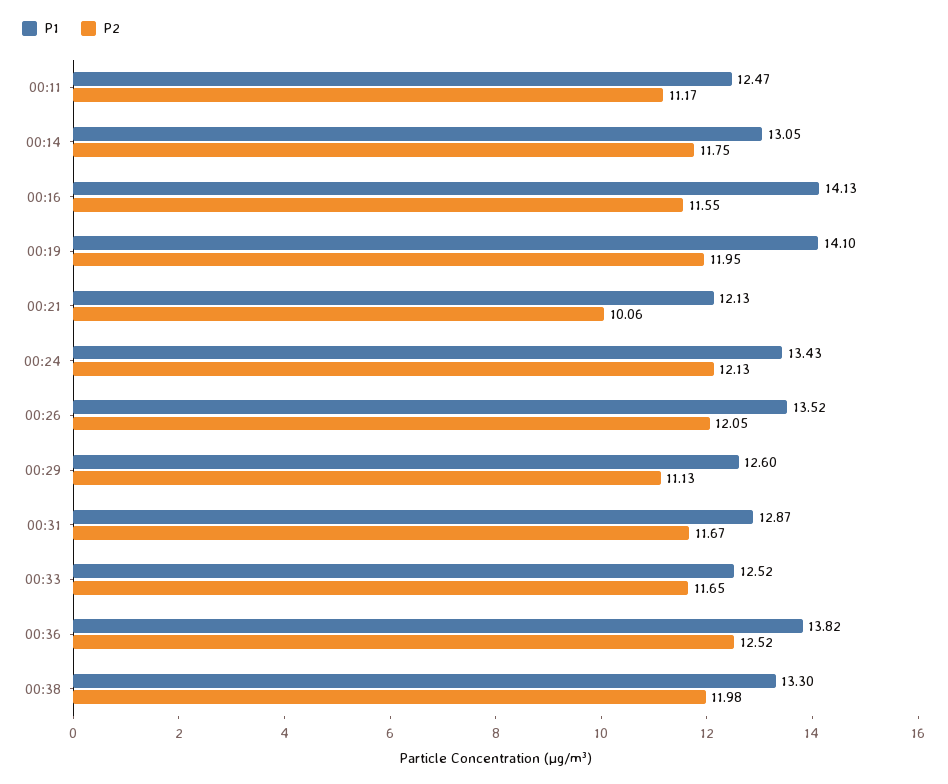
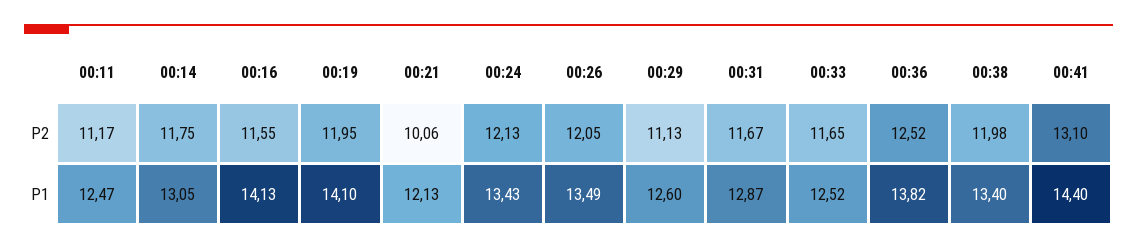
P1, 00:26: 13.52 -> 13.49
P1, 00:38: 13.3 -> 13.4
P2, 00:41: none -> 13.1
P1, 00:41: none -> 14.4

